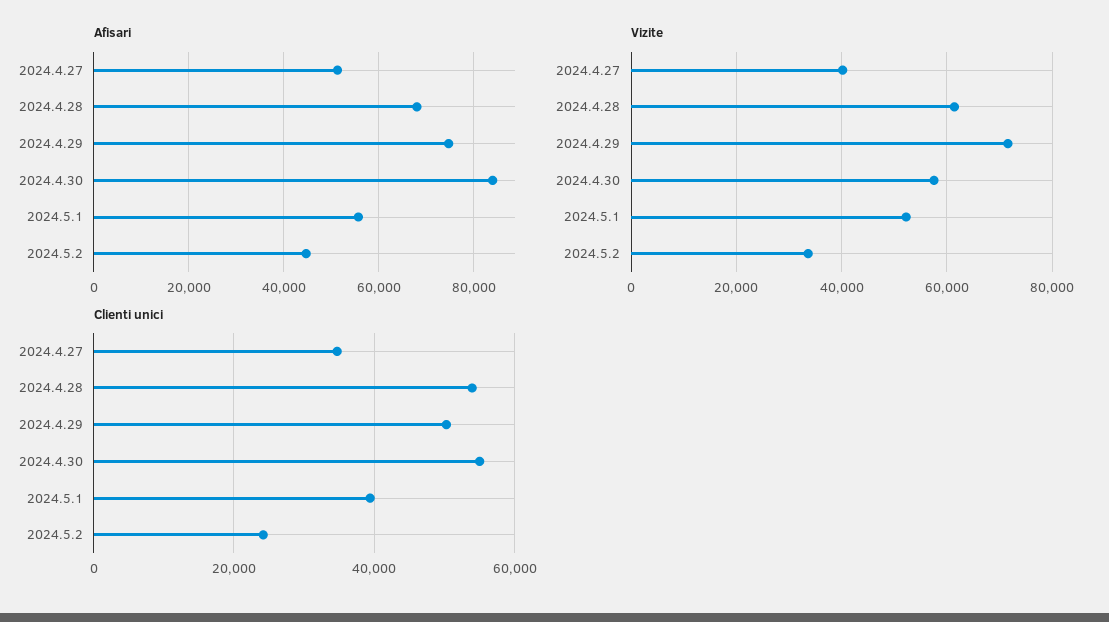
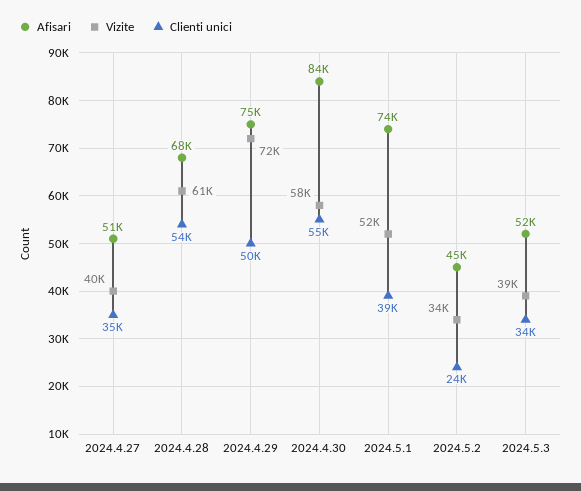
Afisari, 2024.5.1: 56000 -> 74000
Afisari, 2024.5.3: none -> 52000
Vizite, 2024.5.3: none -> 39000
Clienti unici, 2024.5.3: none -> 34000

